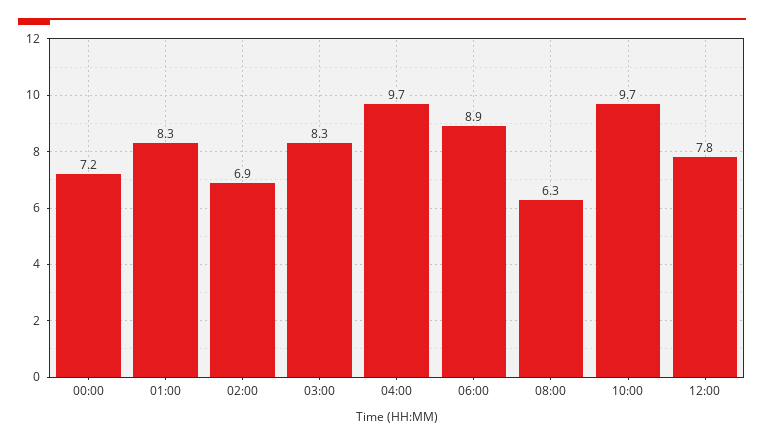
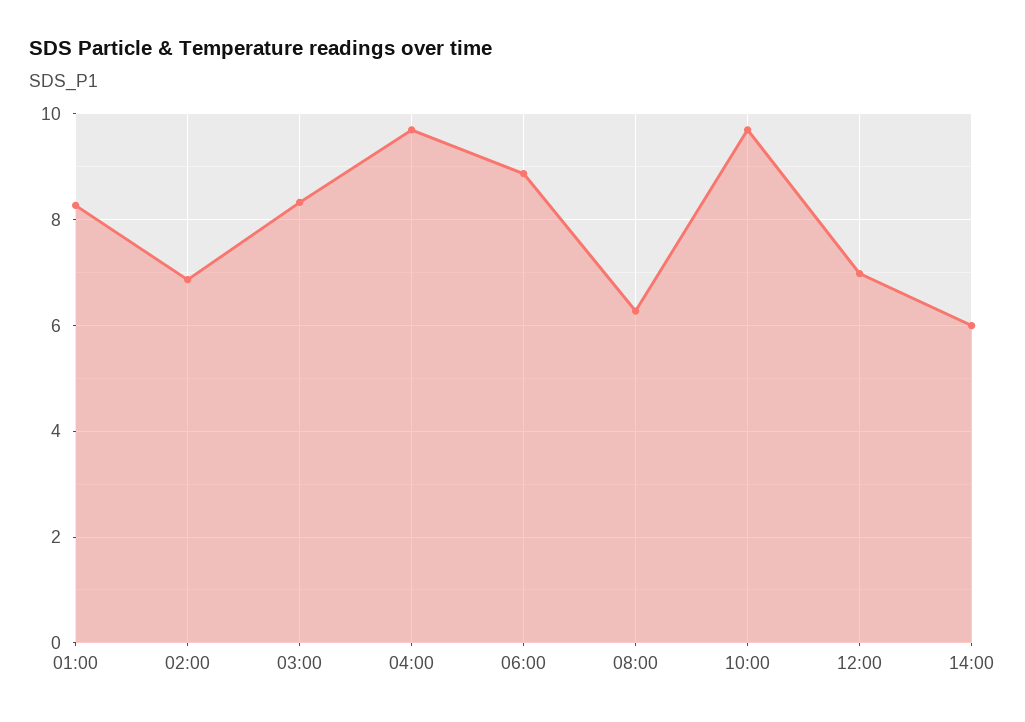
00:00: 7.2 -> none
12:00: 7.8 -> 7
14:00: none -> 6

